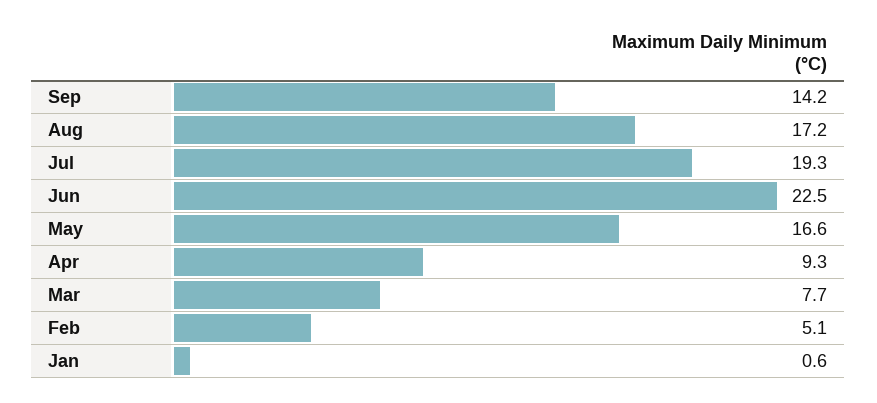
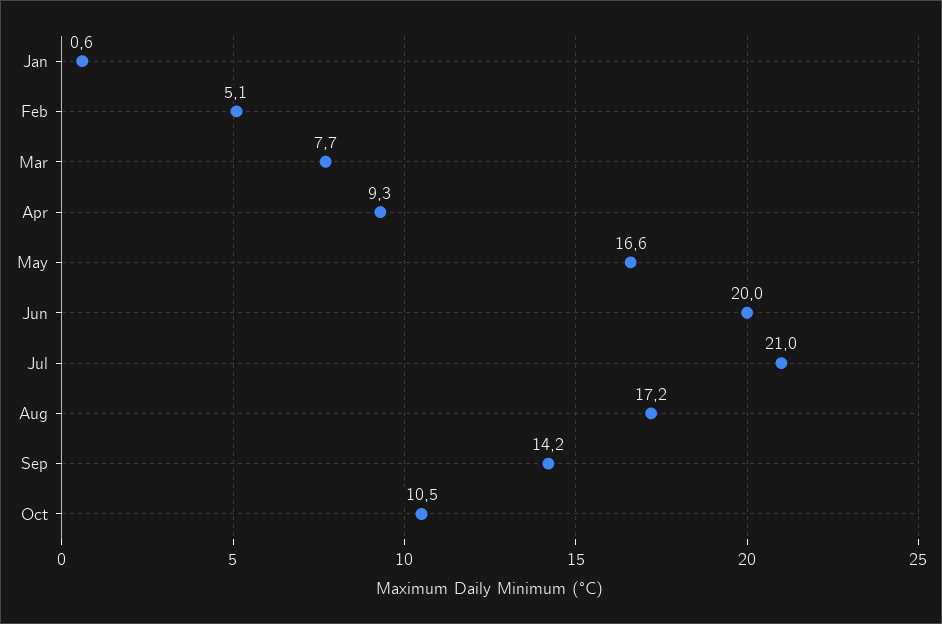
Jul: 19.3 -> 21
Jun: 22.5 -> 20
Oct: none -> 10.5

